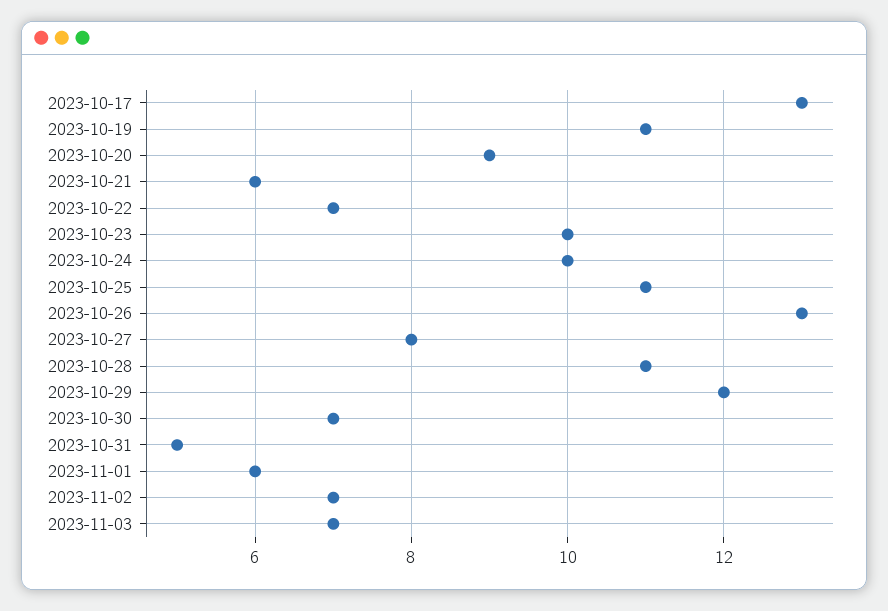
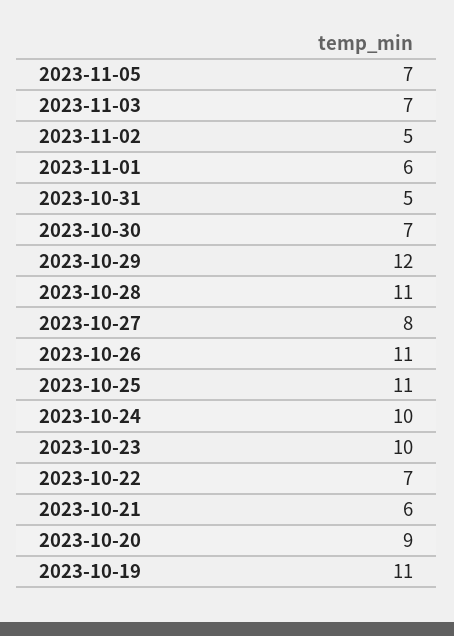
2023-10-17: 13 -> none
2023-10-26: 13 -> 11
2023-11-02: 7 -> 5
2023-11-05: none -> 7

